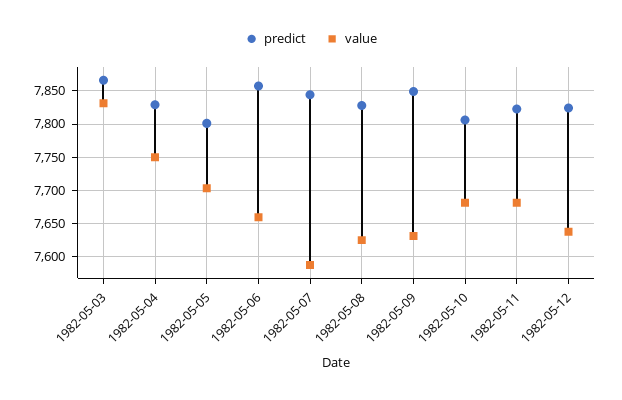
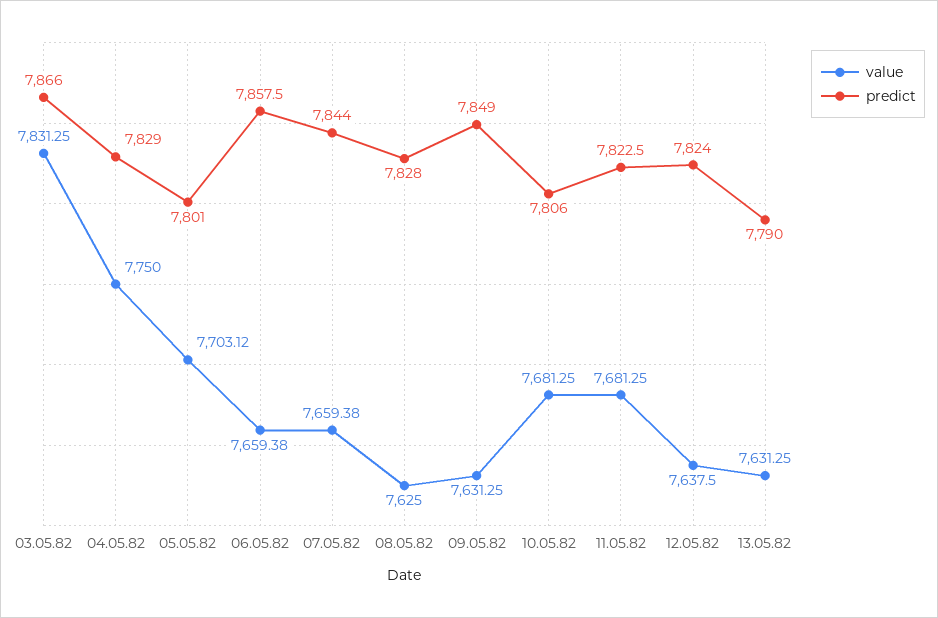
value, 1982-05-07: 7590 -> 7659.38
value, 13.05.82: none -> 7631.25
predict, 13.05.82: none -> 7790

